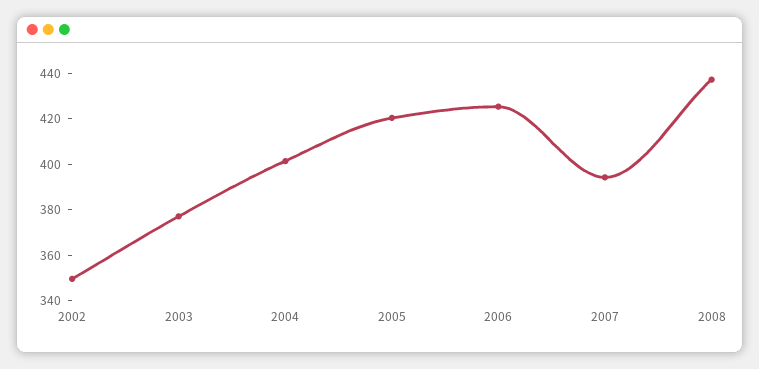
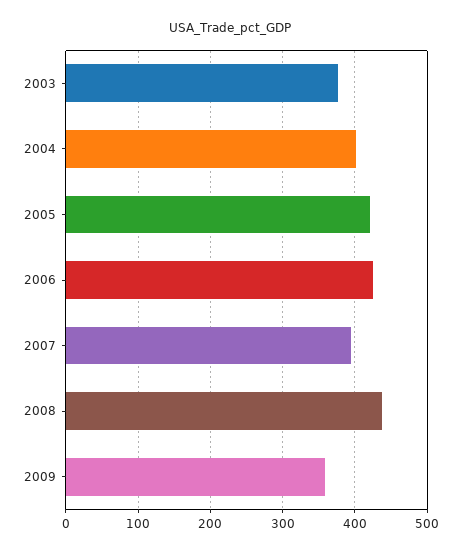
2002: 350 -> none
2009: none -> 360

